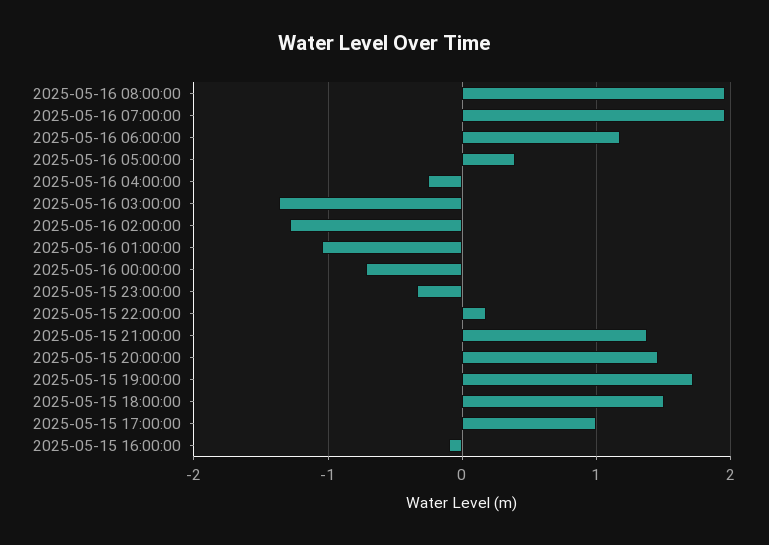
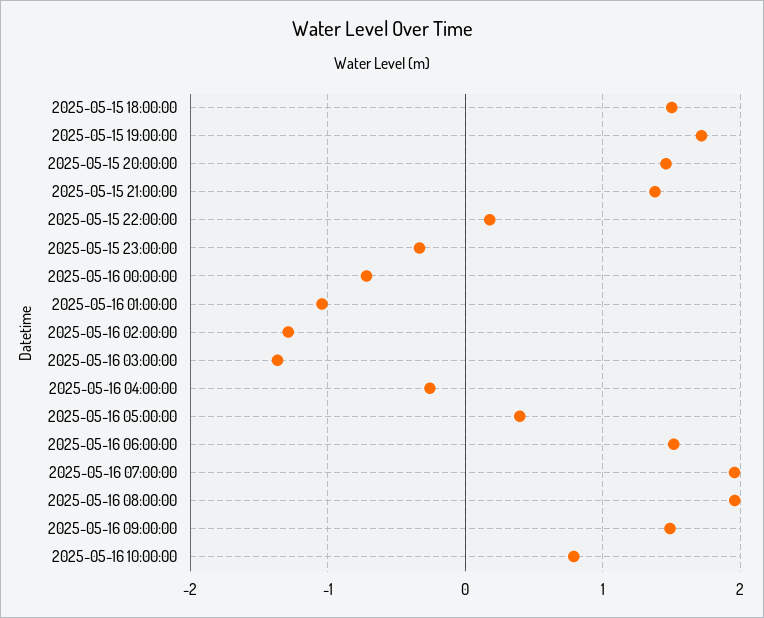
2025-05-16 06:00:00: 1.2 -> 1.5
2025-05-15 17:00:00: 1 -> none
2025-05-15 16:00:00: -0.1 -> none
2025-05-16 09:00:00: none -> 1.5
2025-05-16 10:00:00: none -> 0.8

